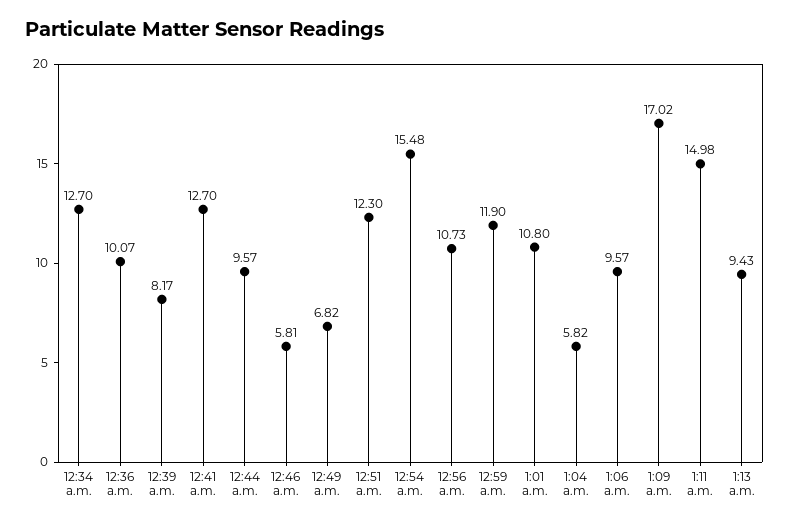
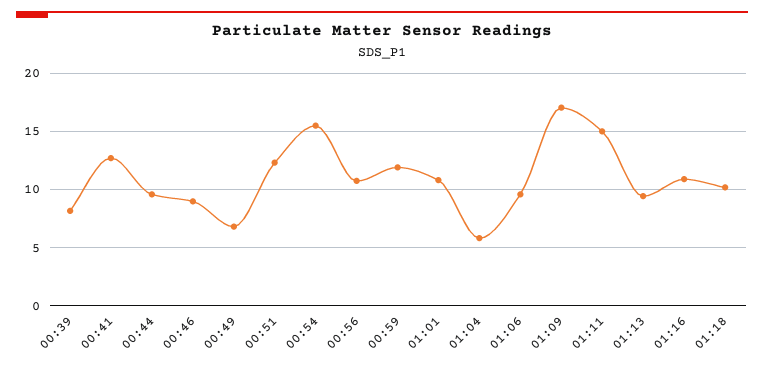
12:34 a.m.: 12.7 -> none
12:36 a.m.: 10.07 -> none
12:46 a.m.: 5.81 -> 9
01:16: none -> 11
01:18: none -> 10

